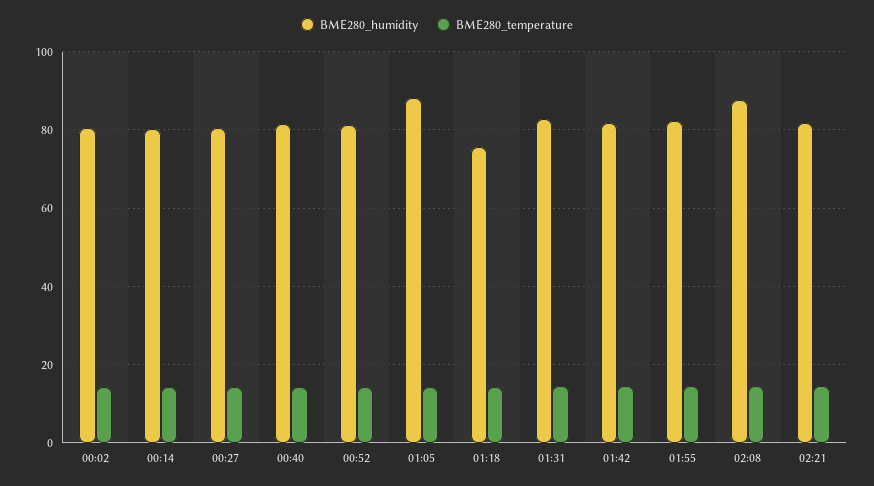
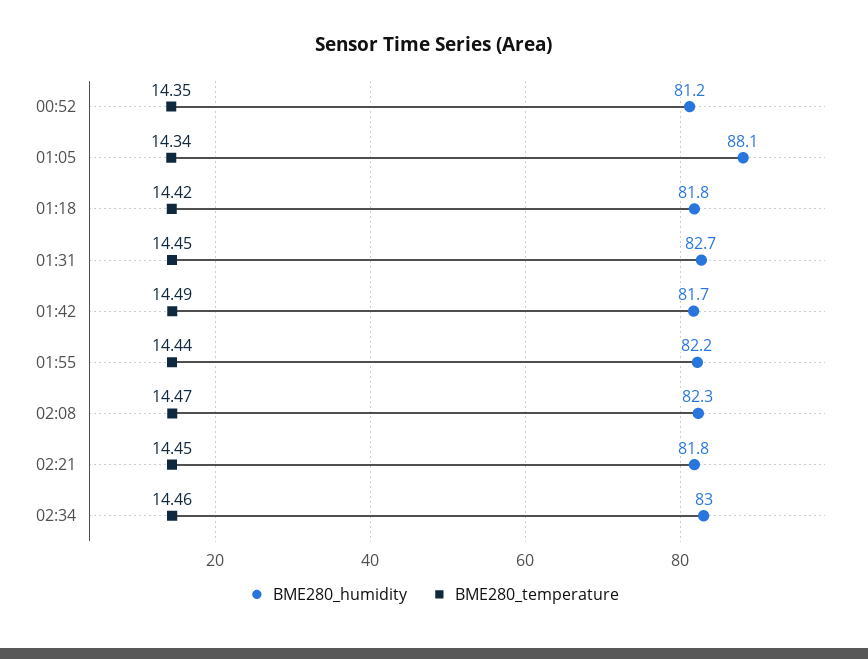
BME280_humidity, 00:02: 80 -> none
BME280_temperature, 00:02: 14 -> none
BME280_humidity, 00:14: 80 -> none
BME280_temperature, 00:14: 14 -> none
BME280_humidity, 00:27: 80 -> none
BME280_temperature, 00:27: 14 -> none
BME280_humidity, 00:40: 82 -> none
BME280_temperature, 00:40: 14 -> none
BME280_humidity, 01:18: 76 -> 81.8
BME280_humidity, 02:08: 88 -> 82.3
BME280_humidity, 02:34: none -> 83
BME280_temperature, 02:34: none -> 14.46

